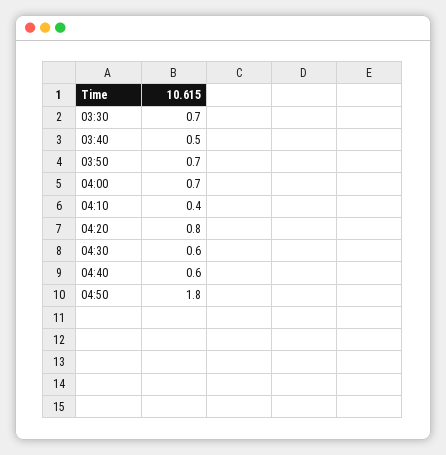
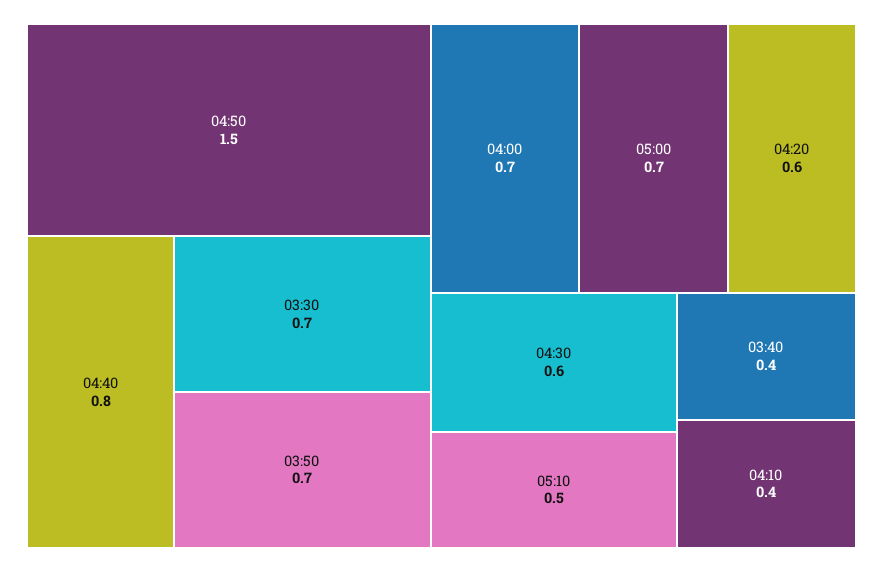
03:40: 0.5 -> 0.4
04:20: 0.8 -> 0.6
04:40: 0.6 -> 0.8
04:50: 1.8 -> 1.5
05:00: none -> 0.7
05:10: none -> 0.5

